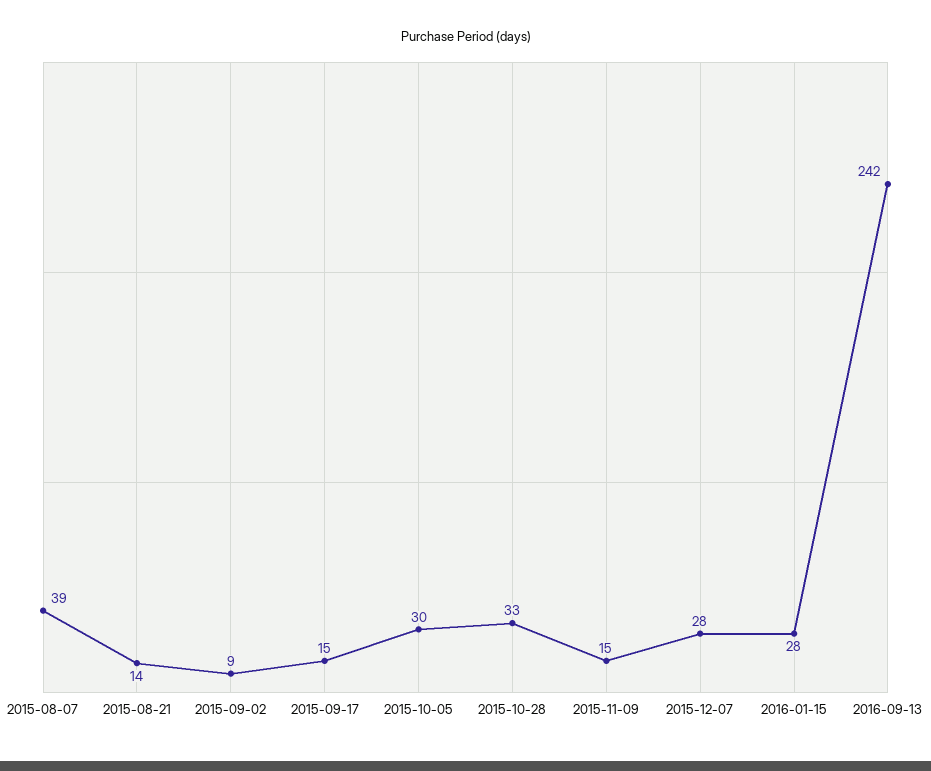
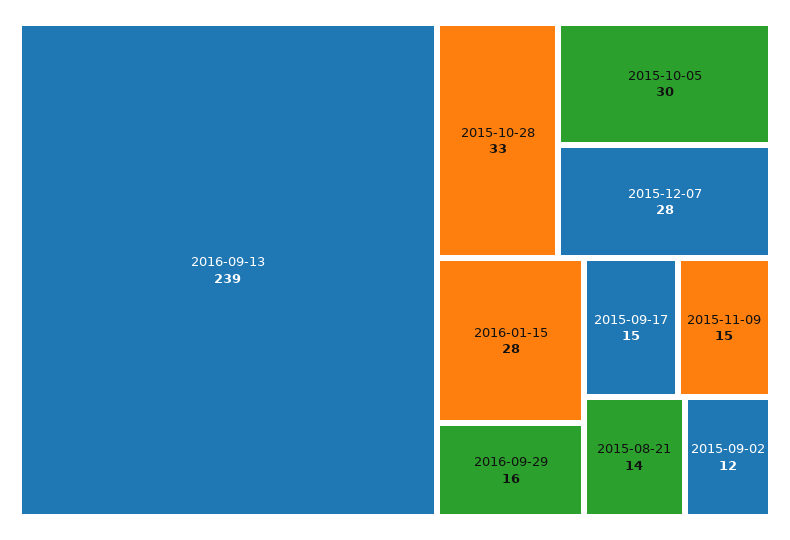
2015-08-07: 39 -> none
2015-09-02: 9 -> 12
2016-09-13: 242 -> 239
2016-09-29: none -> 16

